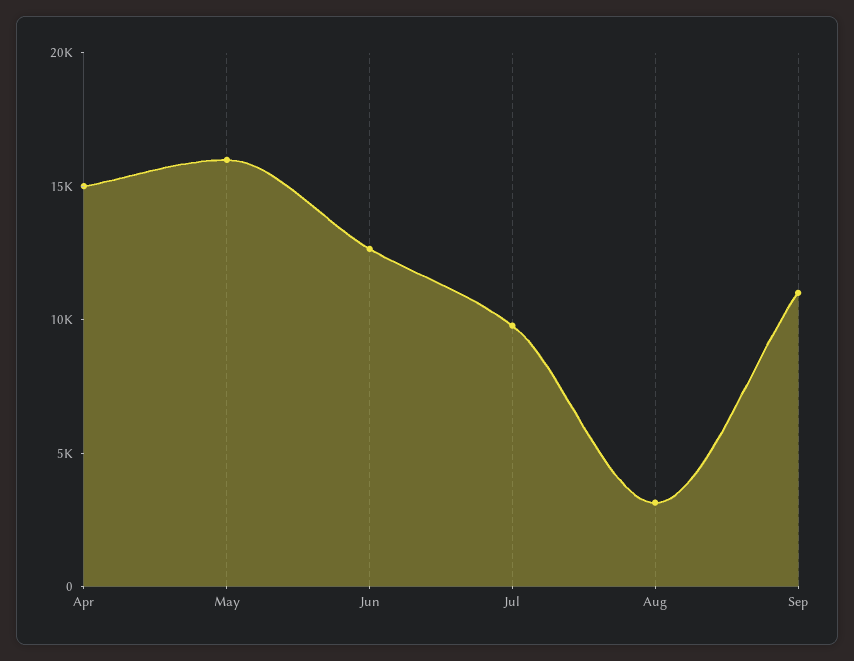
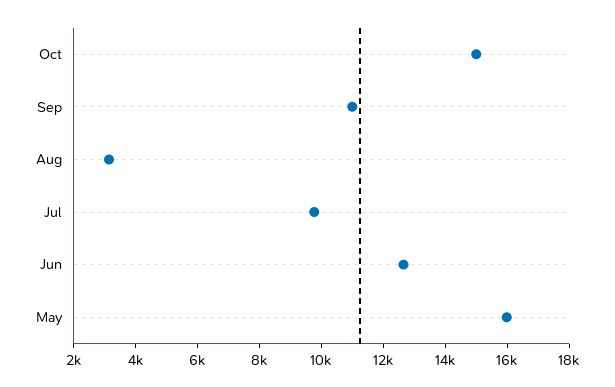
Apr: 15000 -> none
Oct: none -> 15000

